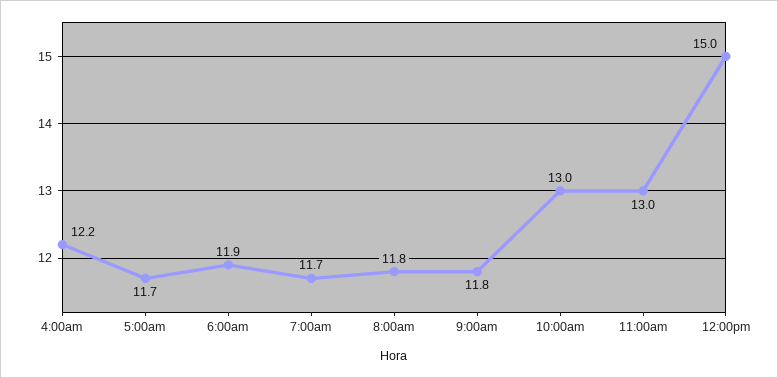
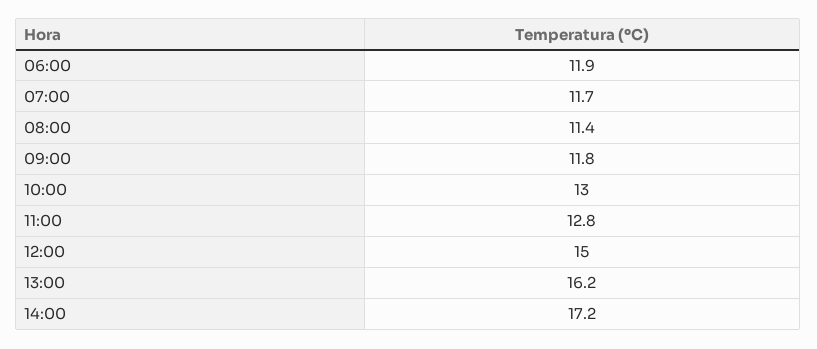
4:00am: 12.2 -> none
5:00am: 11.7 -> none
8:00am: 11.8 -> 11.4
11:00am: 13 -> 12.8
13:00: none -> 16.2
14:00: none -> 17.2

